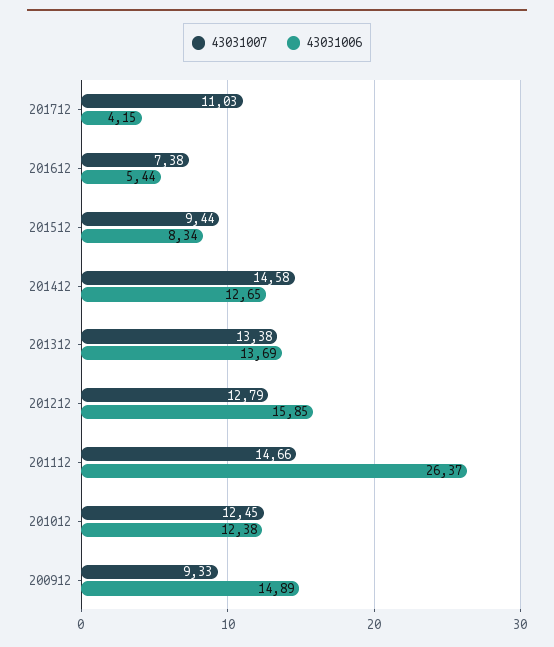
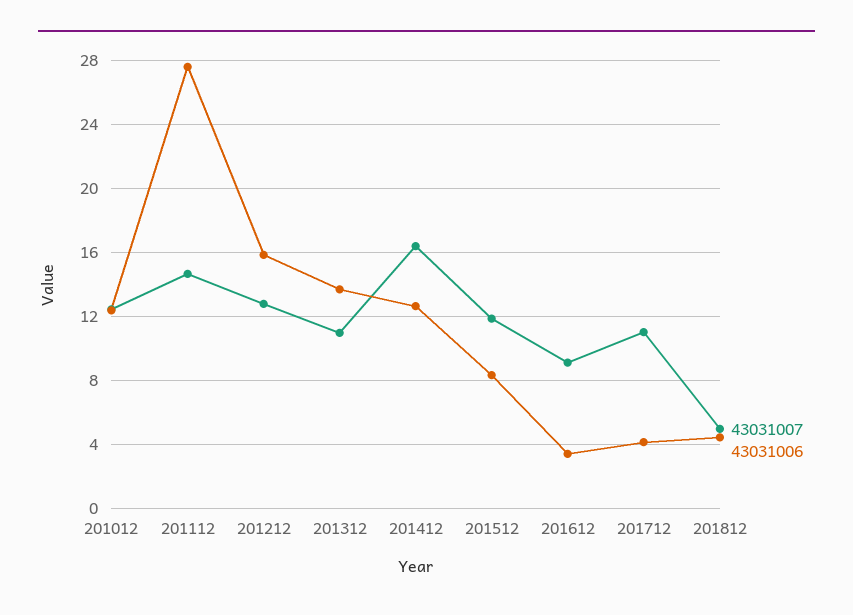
43031007, 201612: 7.38 -> 9
43031006, 201612: 5.44 -> 3.5
43031007, 201512: 9.44 -> 12
43031007, 201412: 14.58 -> 16.5
43031007, 201312: 13.38 -> 11
43031006, 201112: 26.37 -> 27.5
43031007, 200912: 9.33 -> none
43031006, 200912: 14.89 -> none
43031007, 201812: none -> 5
43031006, 201812: none -> 4.5

